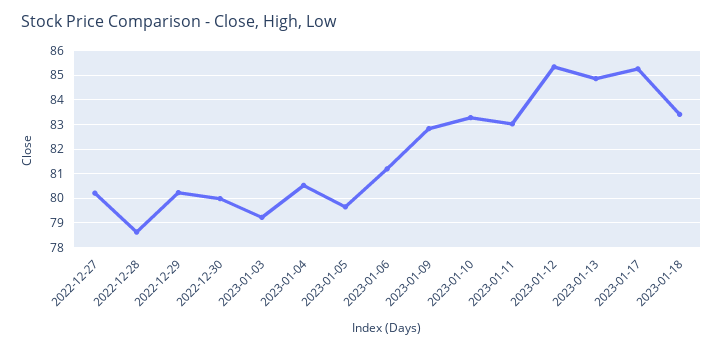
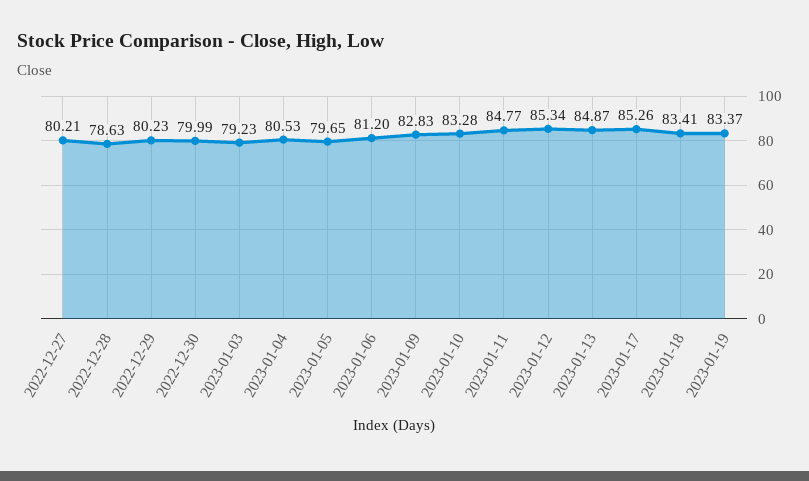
2023-01-11: 83 -> 84.77
2023-01-19: none -> 83.37

